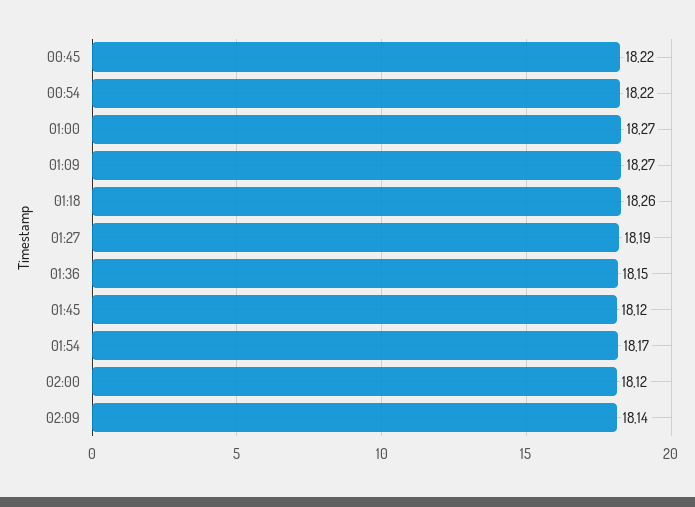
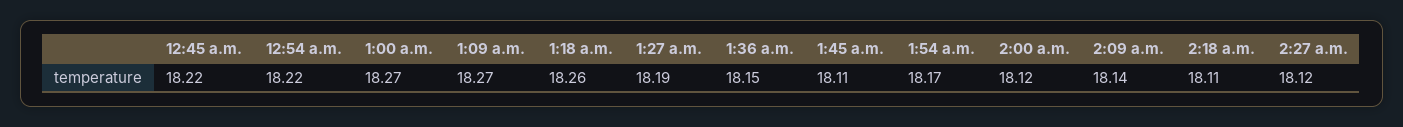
01:45: 18.12 -> 18.11
2:18 a.m.: none -> 18.11
2:27 a.m.: none -> 18.12

